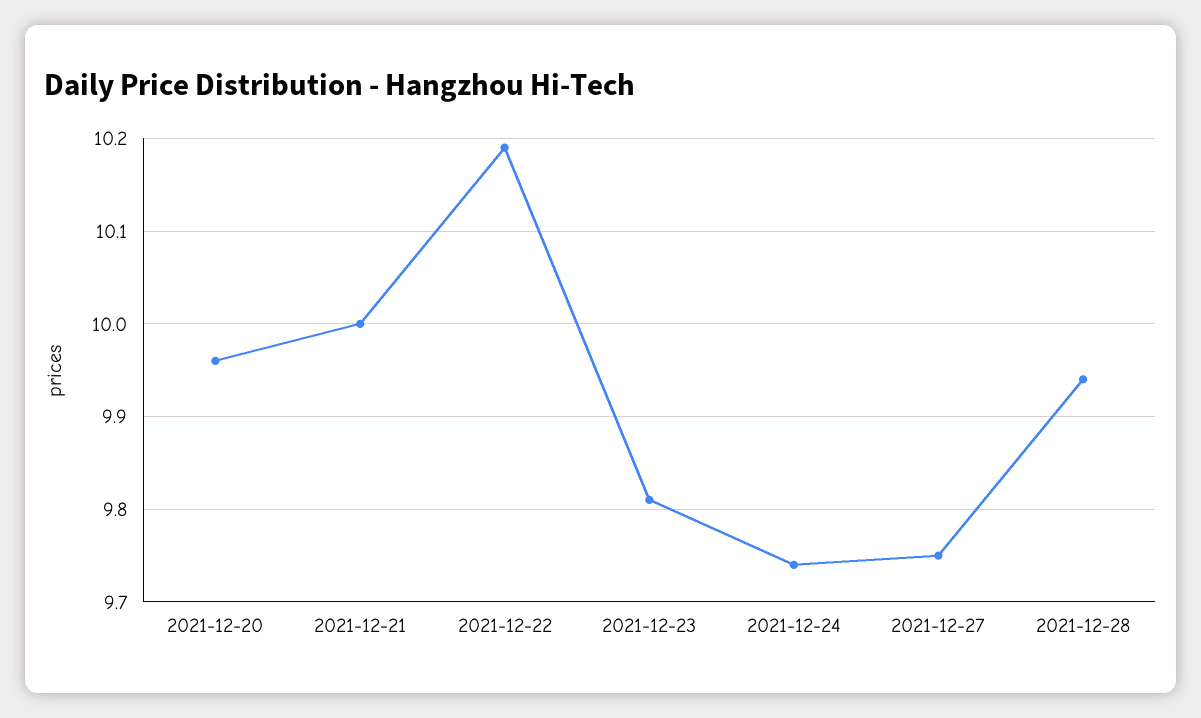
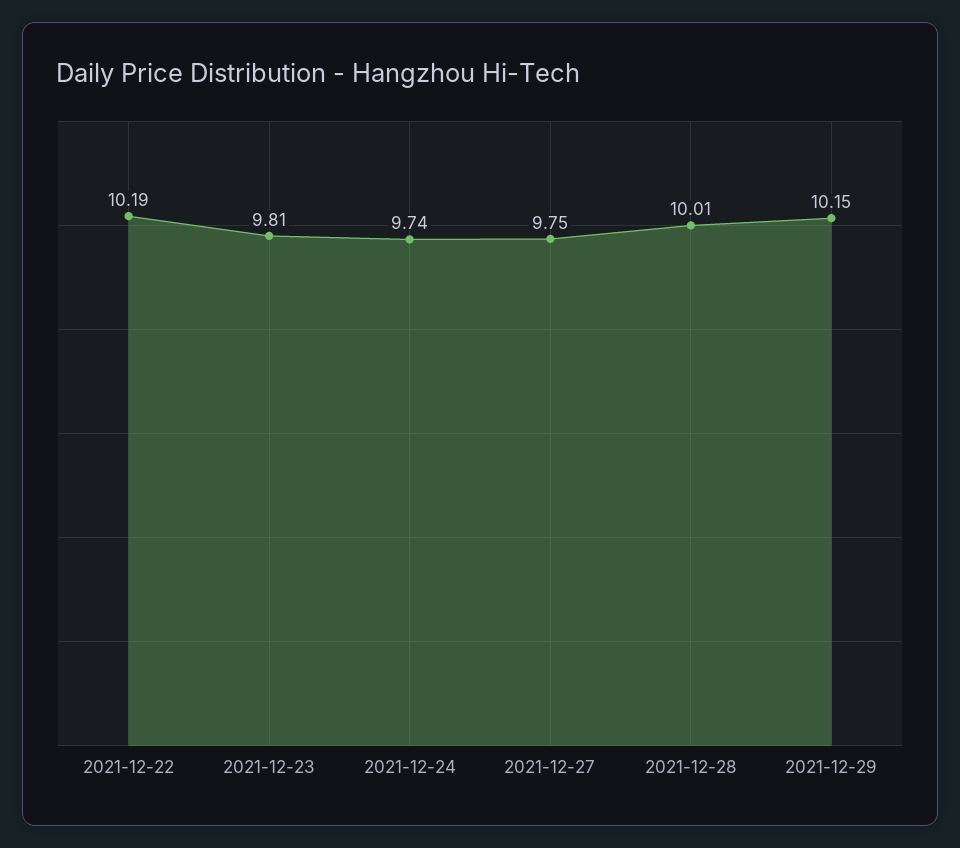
2021-12-20: 9.96 -> none
2021-12-21: 10 -> none
2021-12-28: 9.94 -> 10.01
2021-12-29: none -> 10.15

